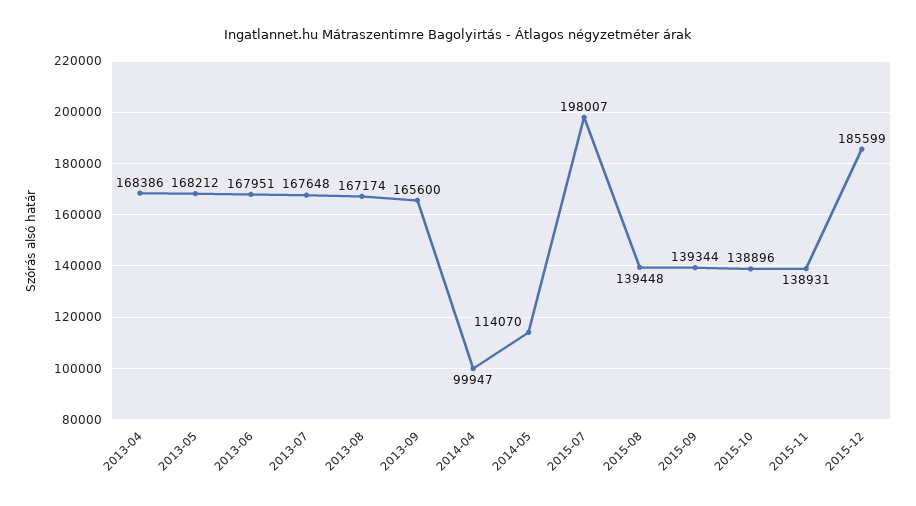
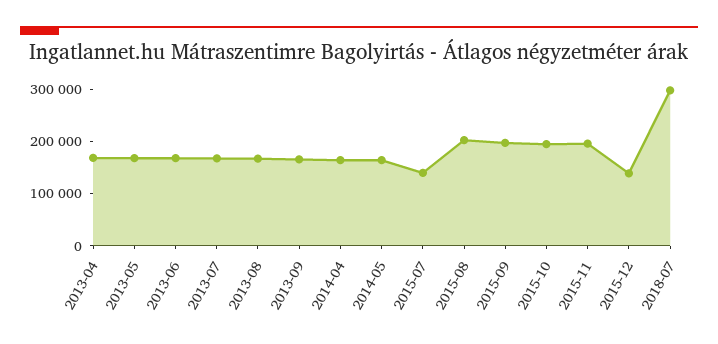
2014-04: 99947 -> 160000
2014-05: 114070 -> 160000
2015-07: 198007 -> 140000
2015-08: 139448 -> 200000
2015-09: 139344 -> 200000
2015-10: 138896 -> 200000
2015-11: 138931 -> 200000
2015-12: 185599 -> 140000
2018-07: none -> 300000

